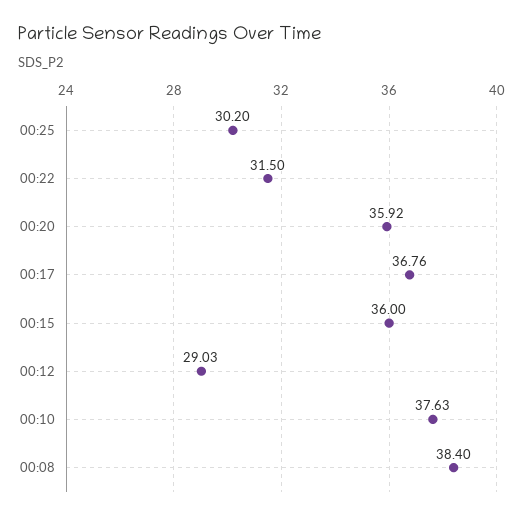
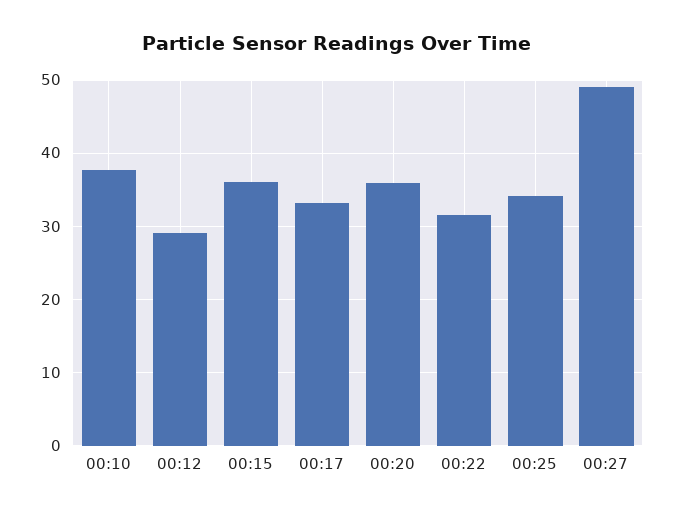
00:25: 30.2 -> 34
00:17: 36.76 -> 33
00:08: 38.4 -> none
00:27: none -> 49

